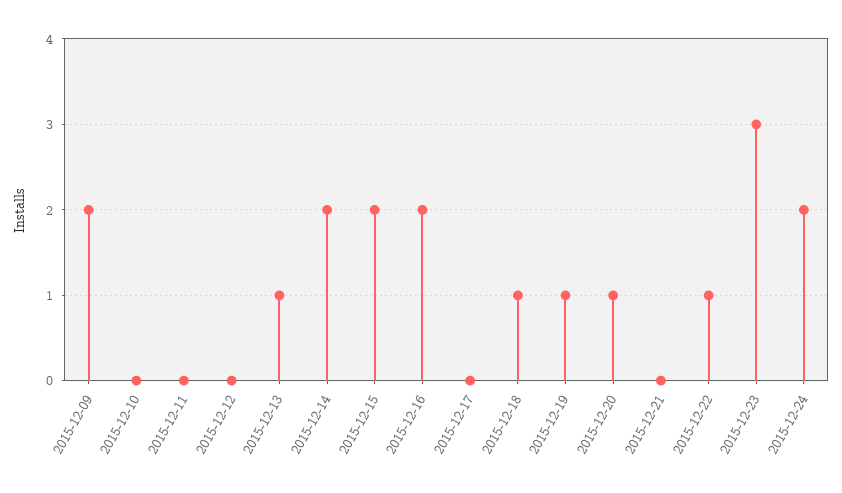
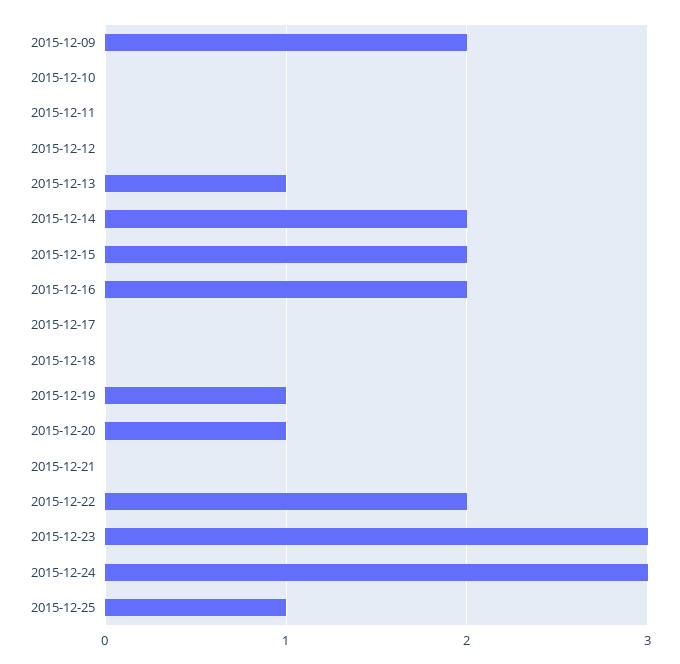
2015-12-18: 1 -> 0
2015-12-22: 1 -> 2
2015-12-24: 2 -> 3
2015-12-25: none -> 1

